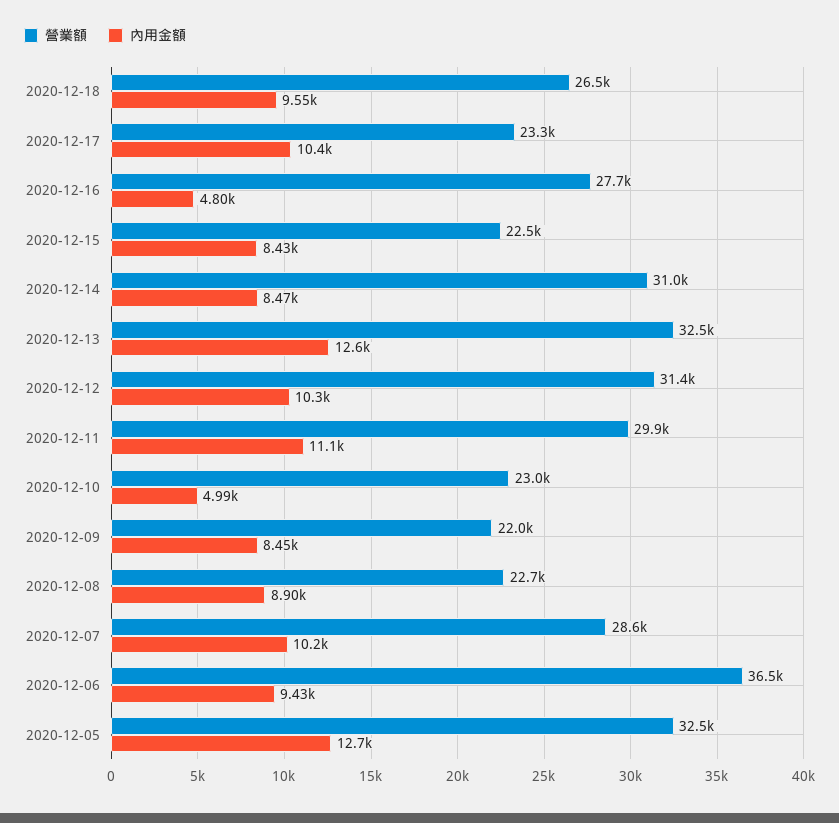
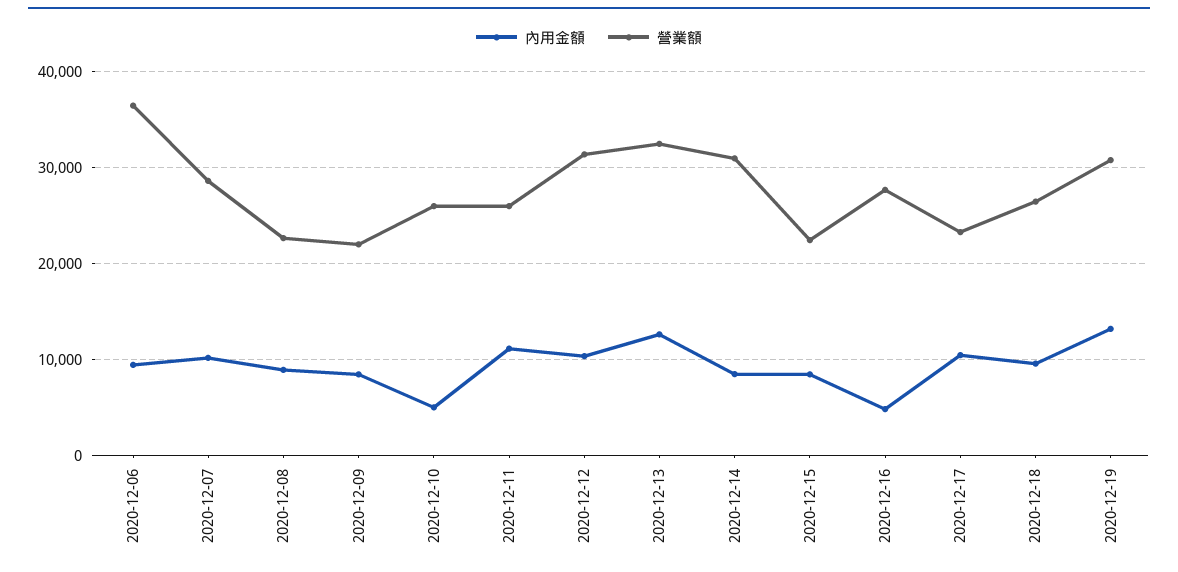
營業額, 2020-12-11: 29900 -> 26000
營業額, 2020-12-10: 23000 -> 26000
營業額, 2020-12-05: 32500 -> none
內用金額, 2020-12-05: 12700 -> none
內用金額, 2020-12-19: none -> 13000
營業額, 2020-12-19: none -> 31000

